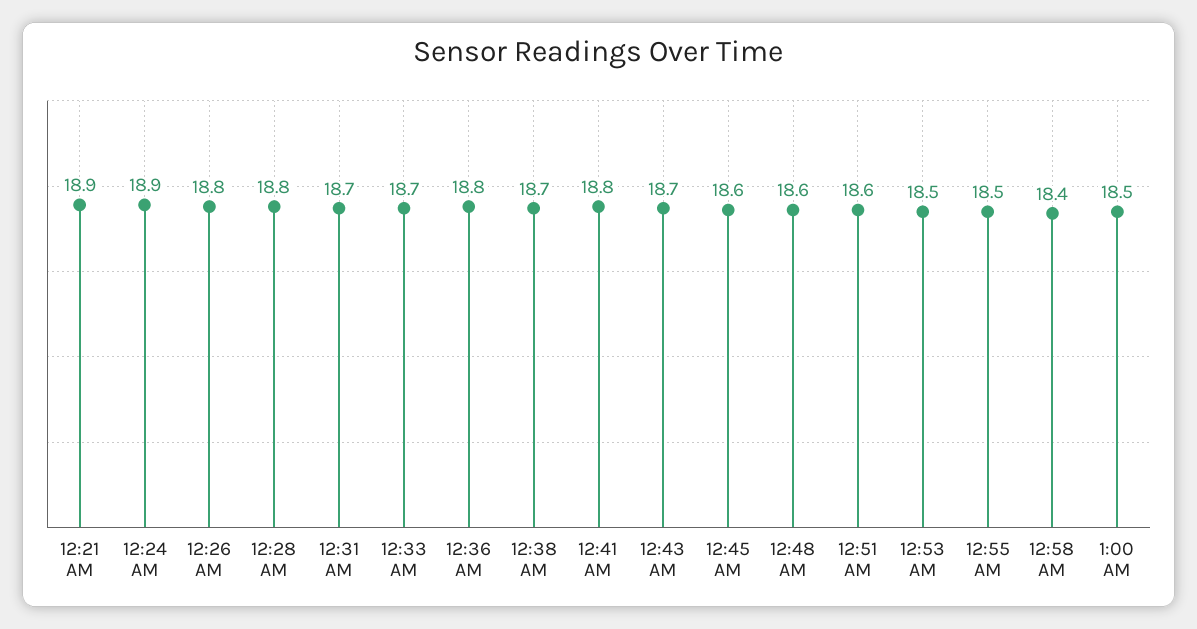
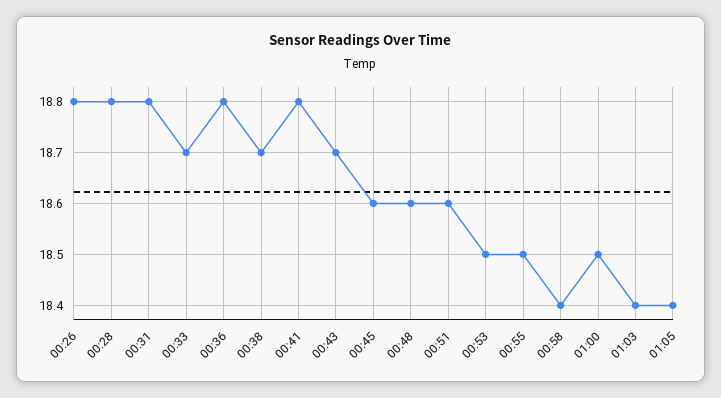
12:21 AM: 18.9 -> none
12:24 AM: 18.9 -> none
12:31 AM: 18.7 -> 18.8
01:03: none -> 18.4
01:05: none -> 18.4

